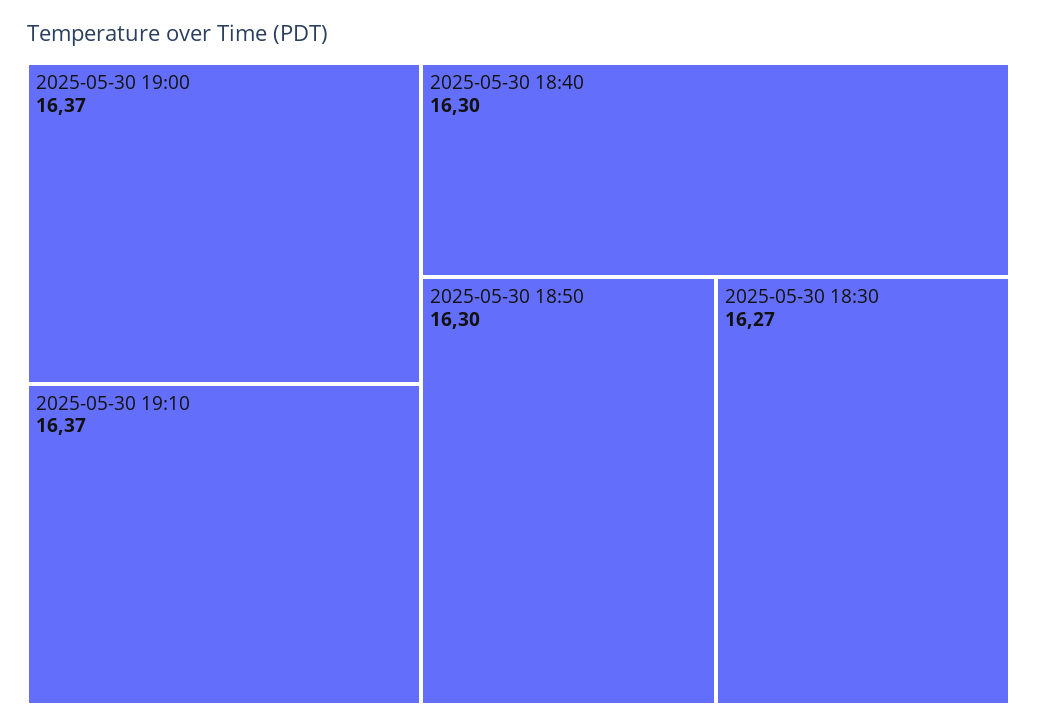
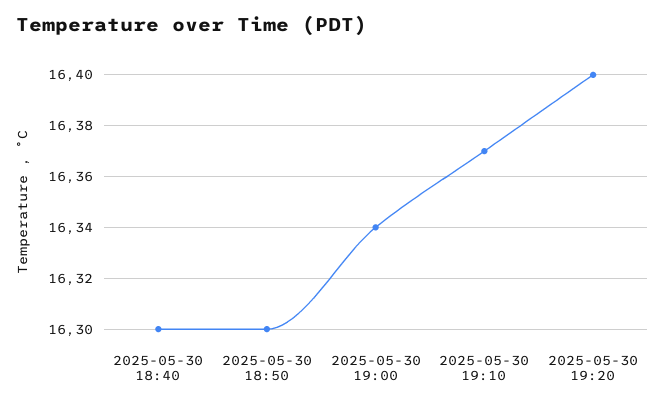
2025-05-30 19:00: 16.37 -> 16.34
2025-05-30 18:30: 16.27 -> none
2025-05-30 19:20: none -> 16.4

